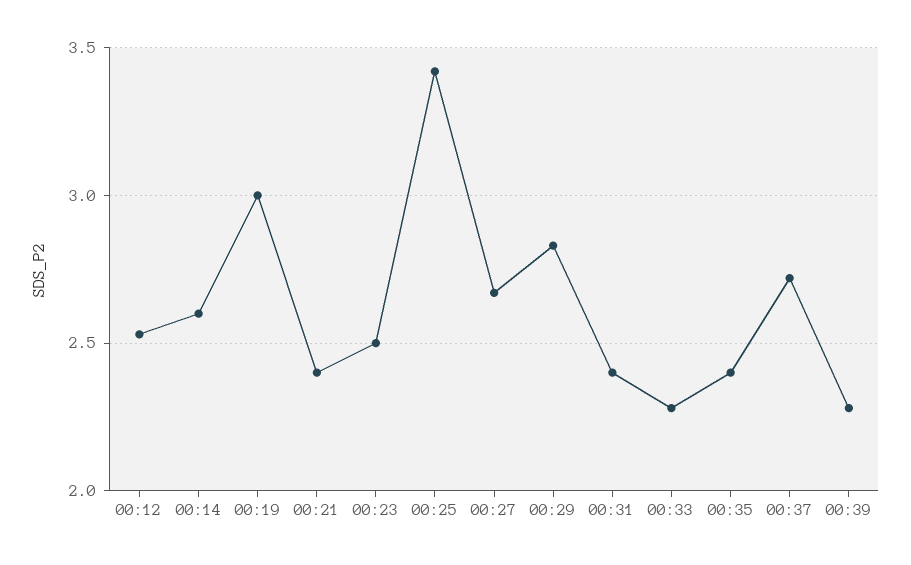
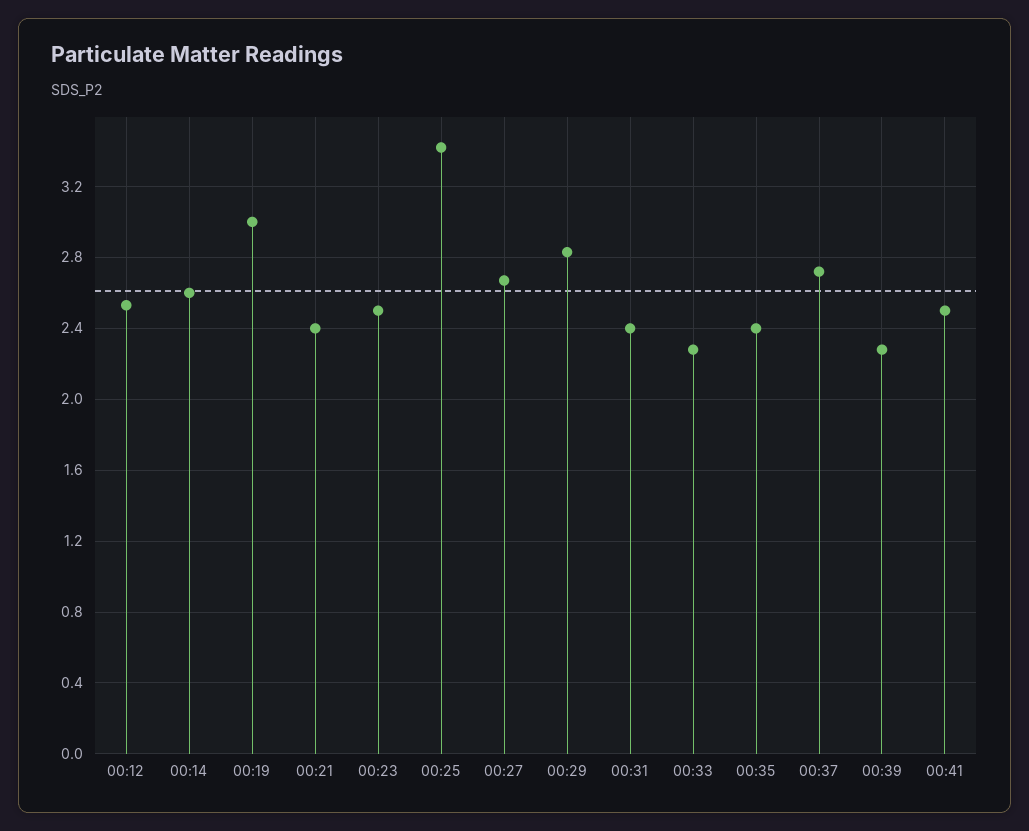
00:41: none -> 2.5

